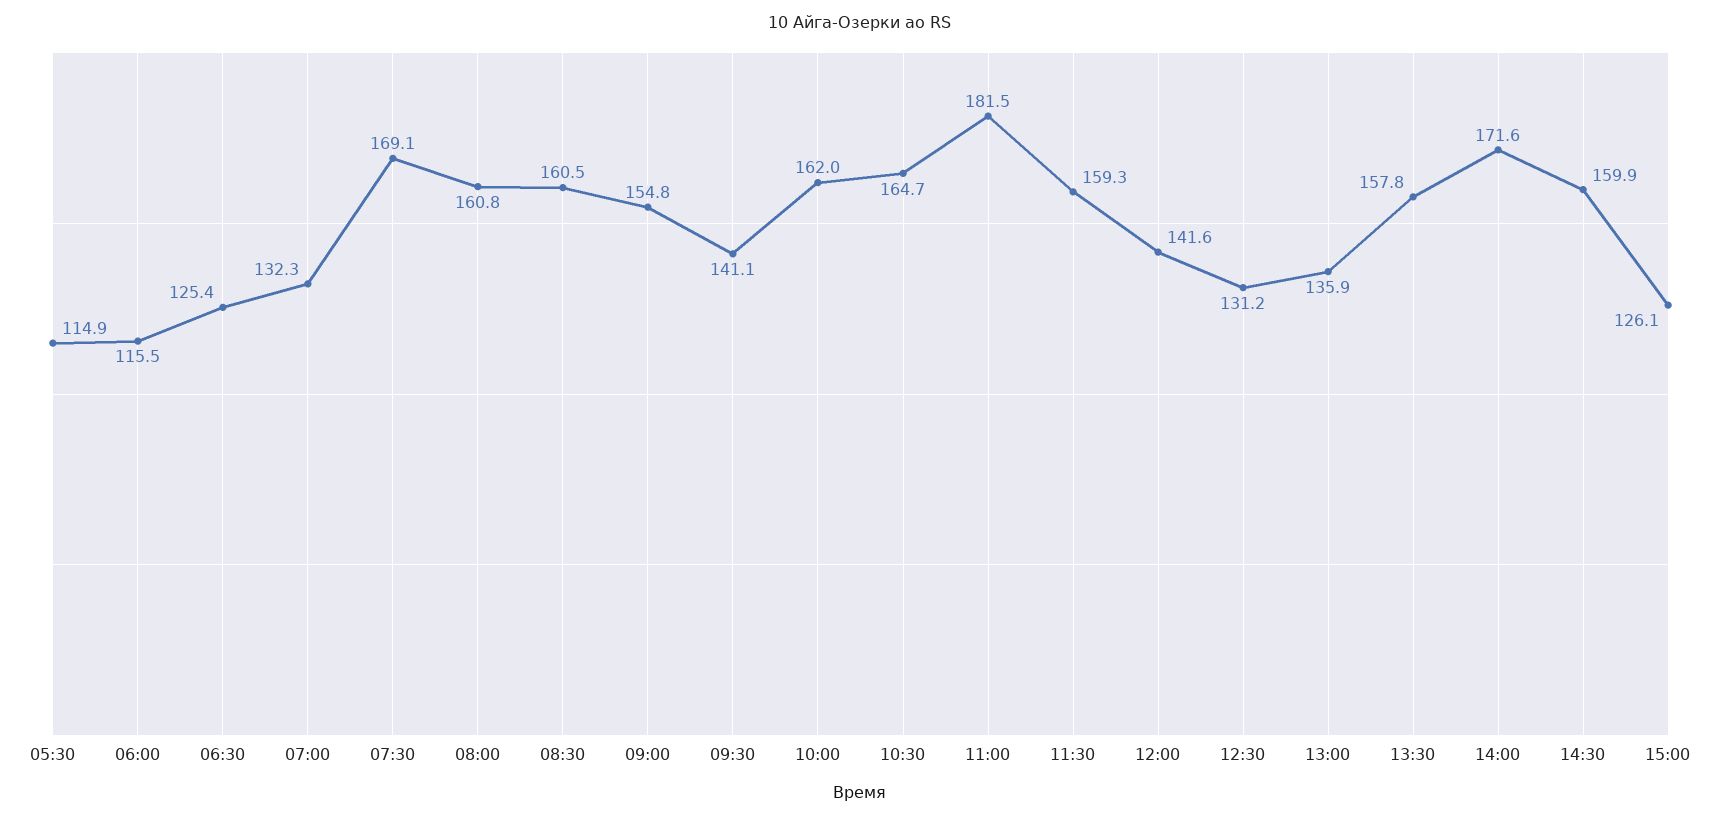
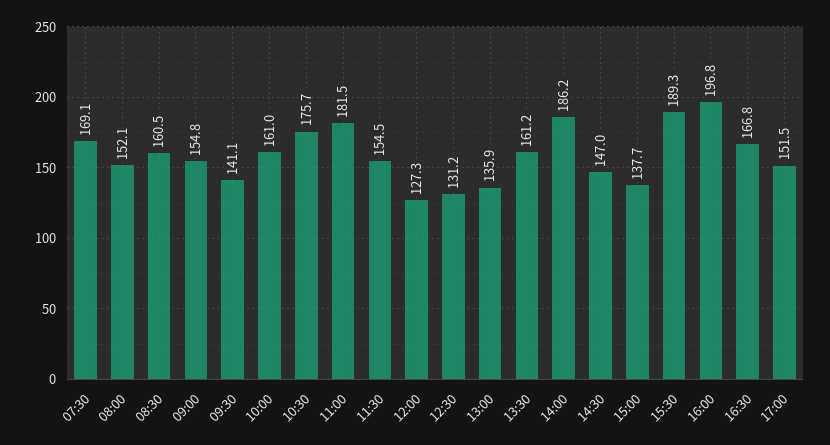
05:30: 114.9 -> none
06:00: 115.5 -> none
06:30: 125.4 -> none
07:00: 132.3 -> none
08:00: 160.8 -> 152.1
10:00: 162 -> 161
10:30: 164.7 -> 175.7
11:30: 159.3 -> 154.5
12:00: 141.6 -> 127.3
13:30: 157.8 -> 161.2
14:00: 171.6 -> 186.2
14:30: 159.9 -> 147
15:00: 126.1 -> 137.7
15:30: none -> 189.3
16:00: none -> 196.8
16:30: none -> 166.8
17:00: none -> 151.5

